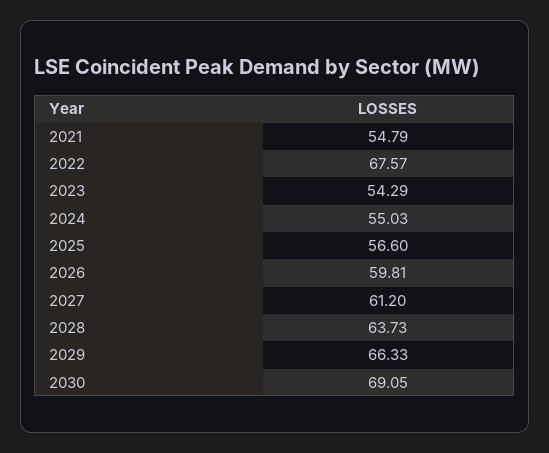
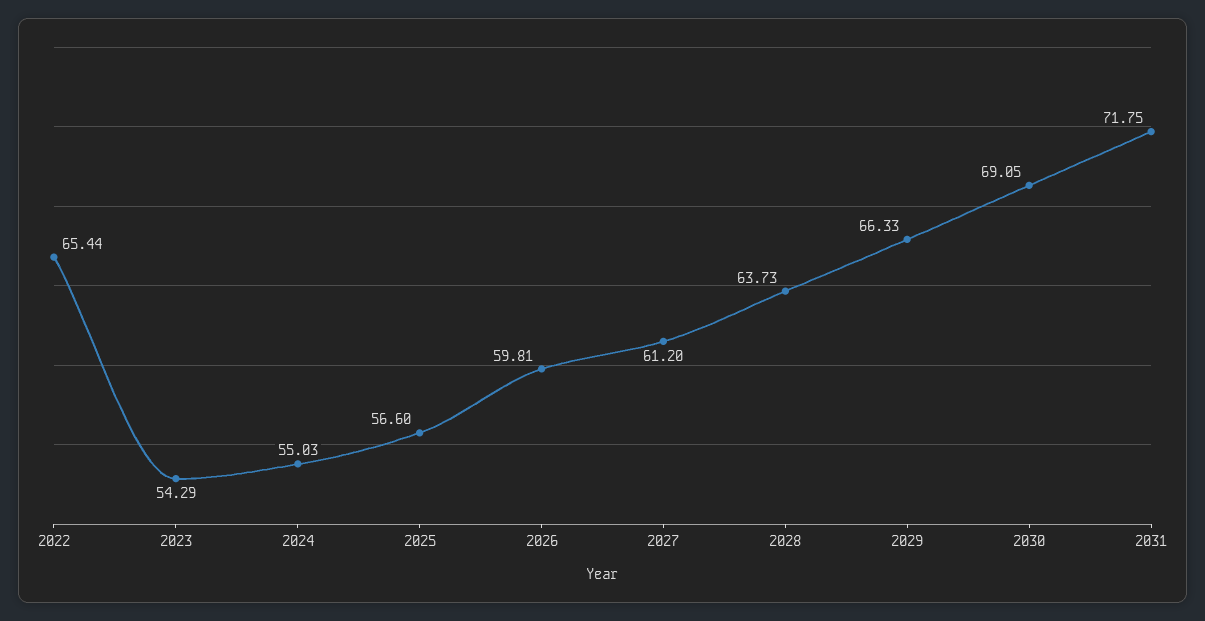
2021: 54.79 -> none
2022: 67.57 -> 65.44
2031: none -> 71.75

